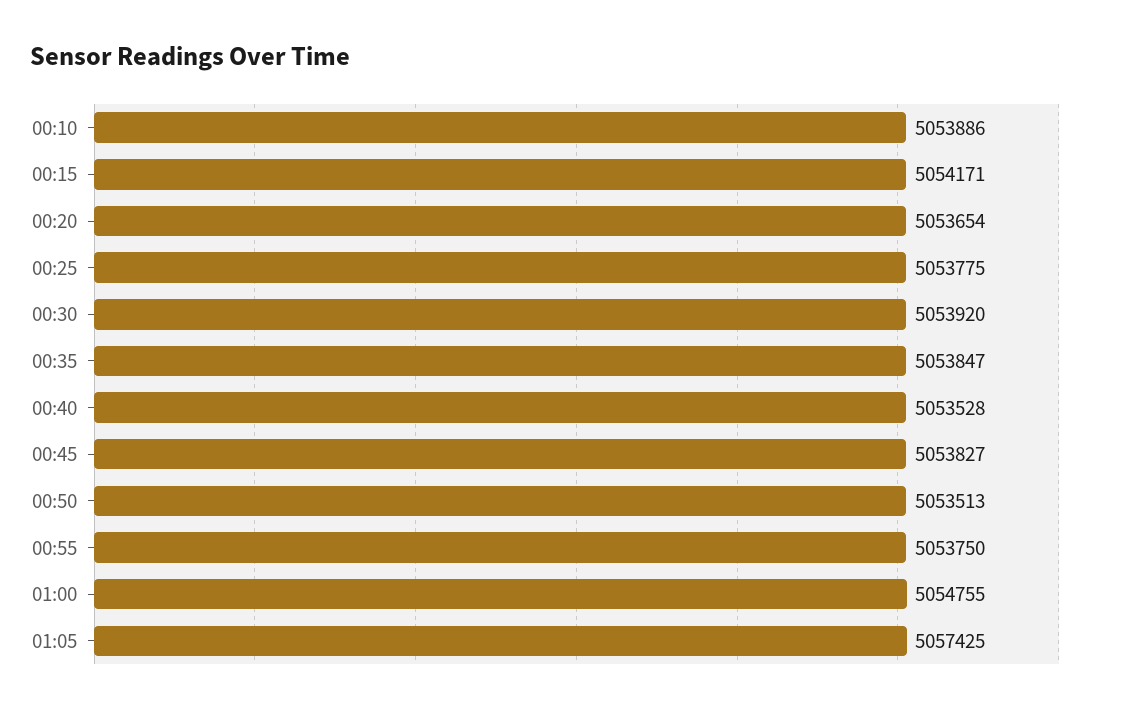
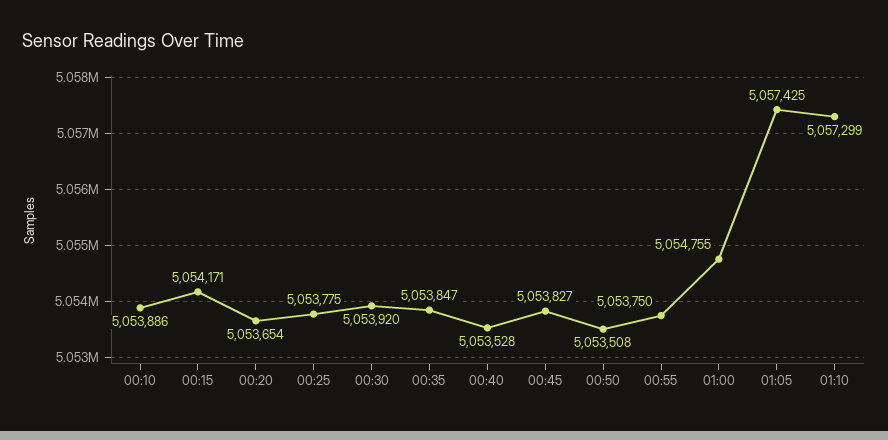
00:50: 5053513 -> 5053508
01:10: none -> 5057299

